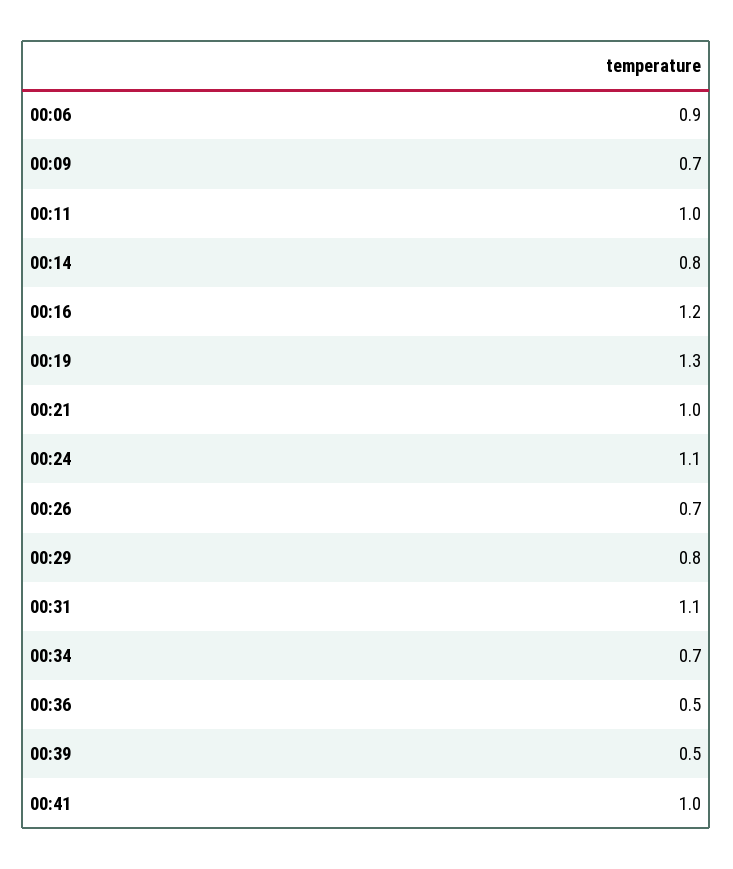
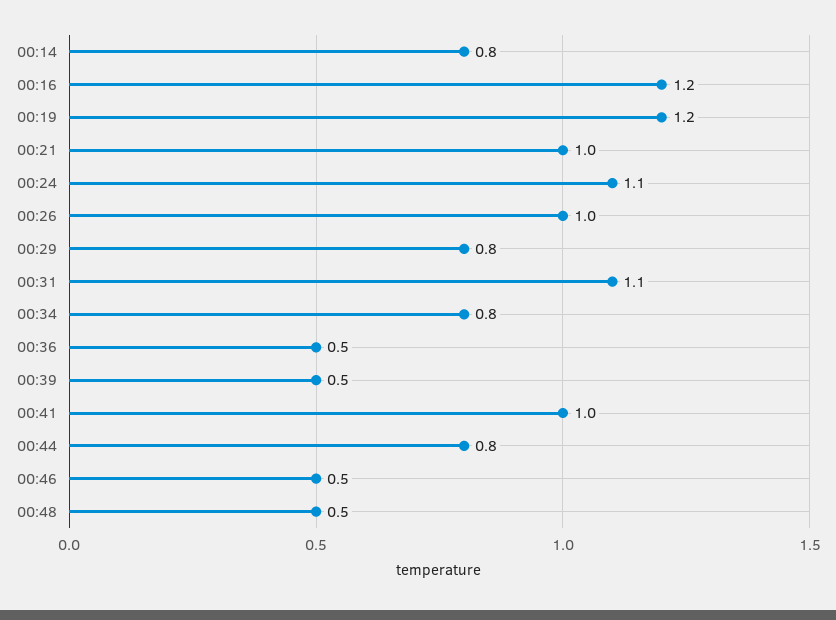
00:06: 0.9 -> none
00:09: 0.7 -> none
00:11: 1 -> none
00:19: 1.3 -> 1.2
00:26: 0.7 -> 1
00:34: 0.7 -> 0.8
00:44: none -> 0.8
00:46: none -> 0.5
00:48: none -> 0.5

